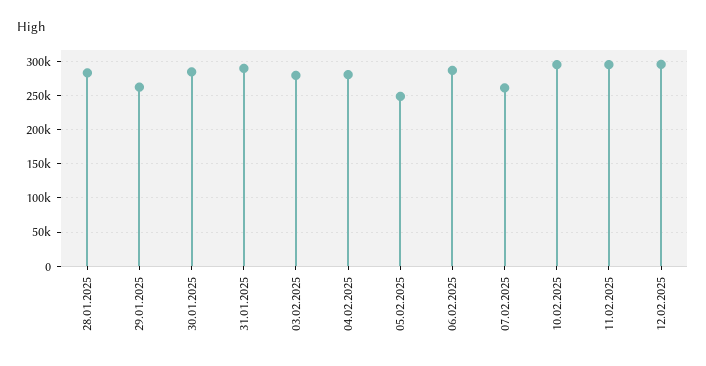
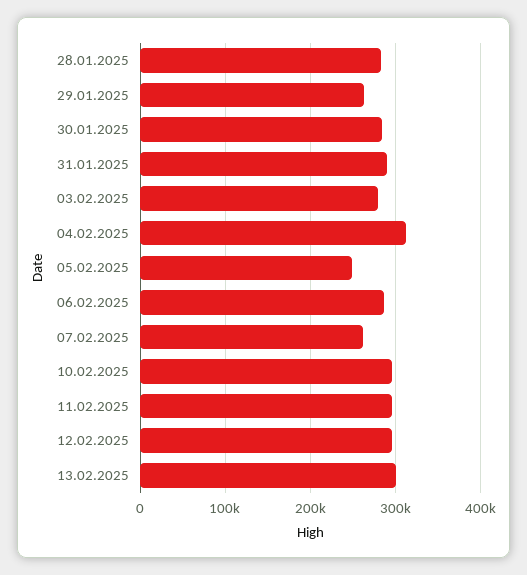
04.02.2025: 280000 -> 310000
13.02.2025: none -> 300000

